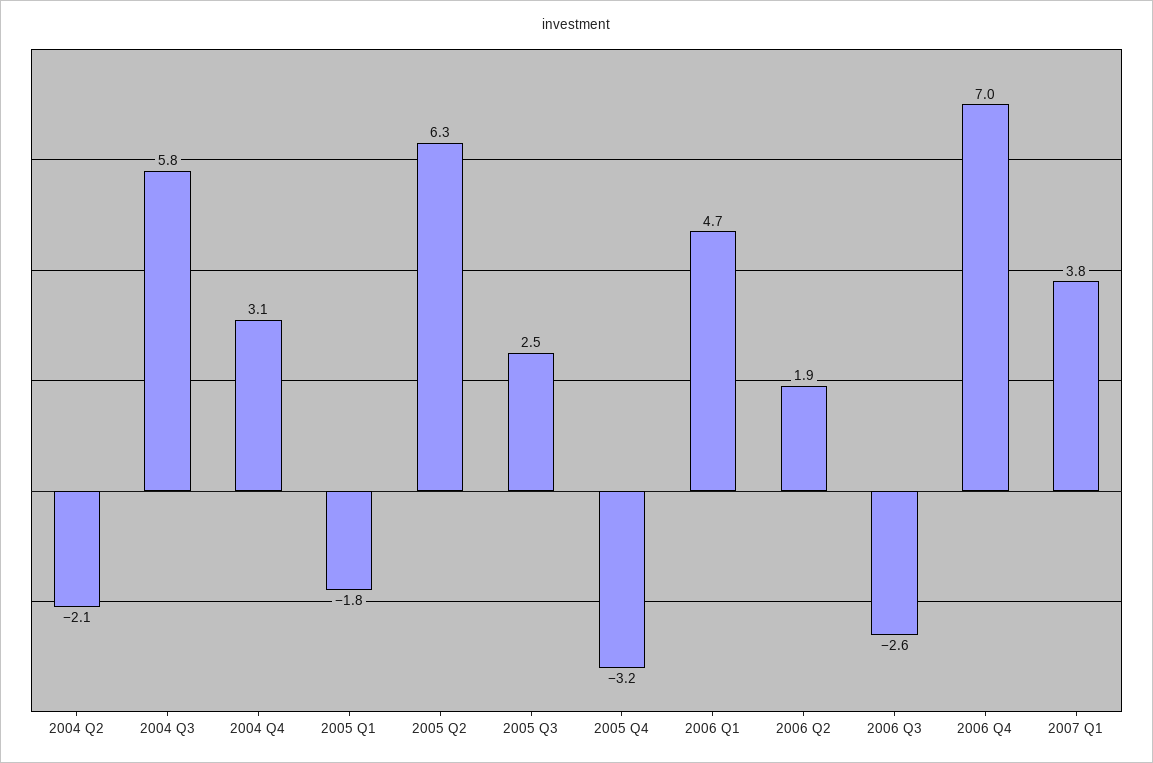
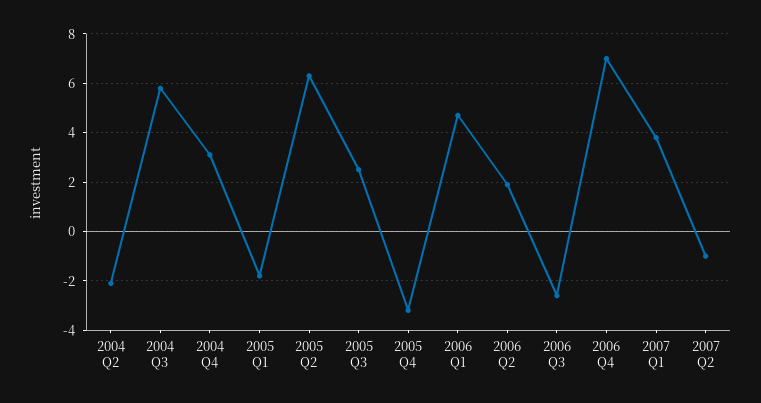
2007 Q2: none -> -1

